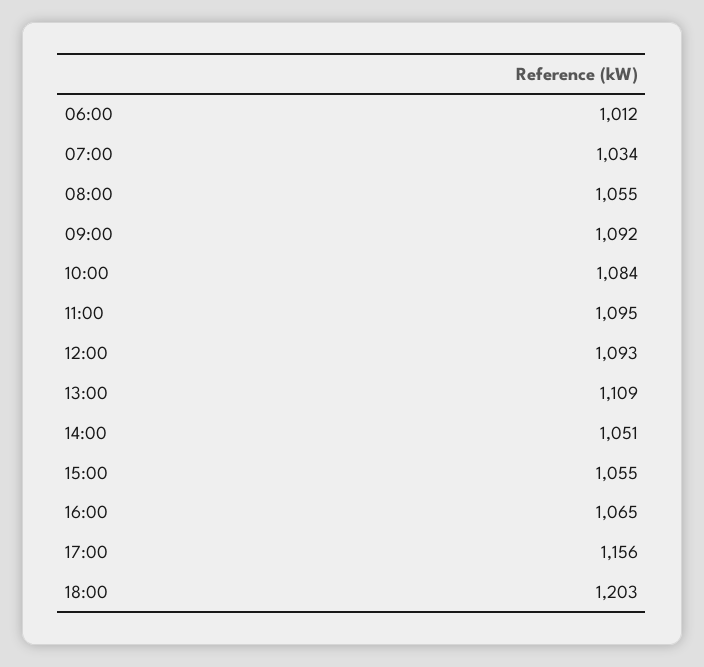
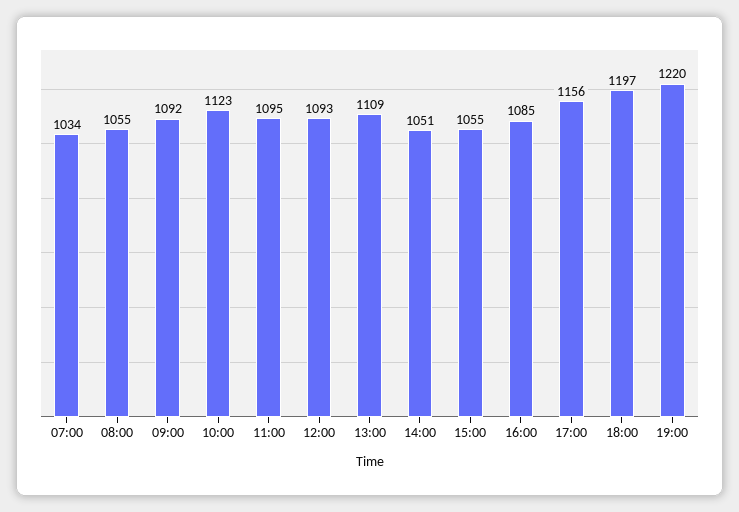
06:00: 1012 -> none
10:00: 1084 -> 1123
16:00: 1065 -> 1085
18:00: 1203 -> 1197
19:00: none -> 1220

